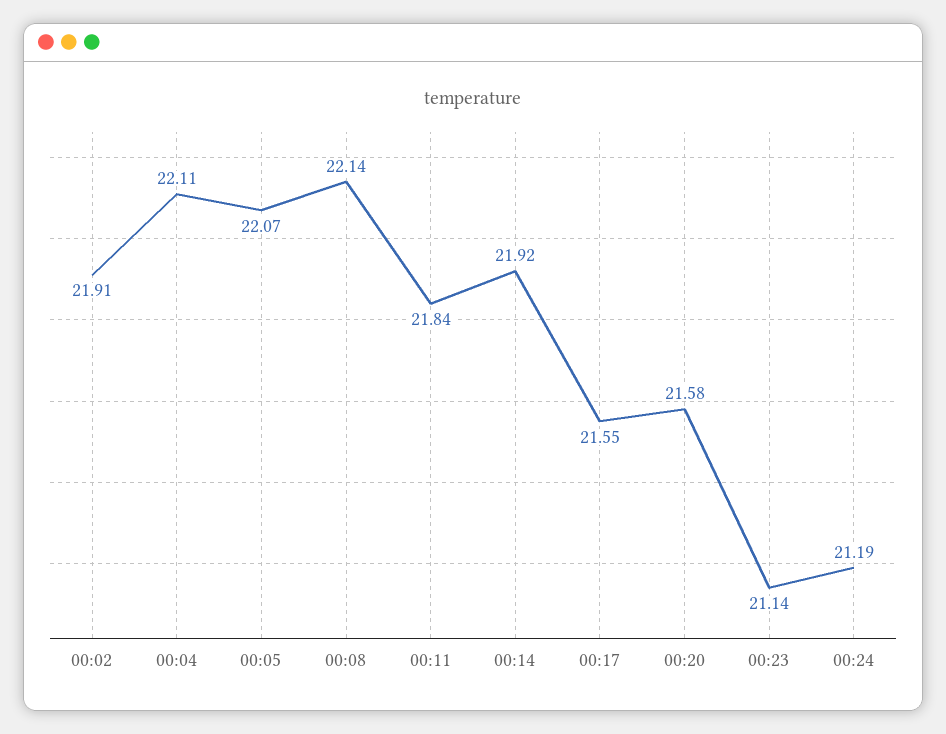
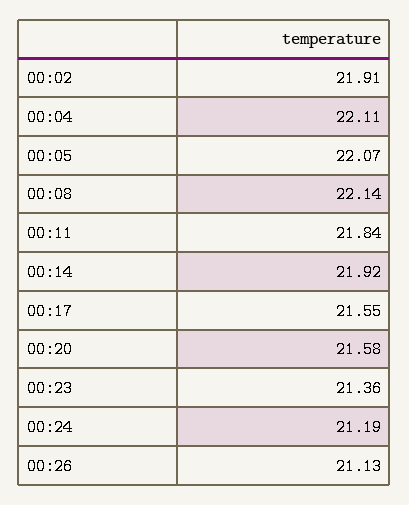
00:23: 21.14 -> 21.36
00:26: none -> 21.13

